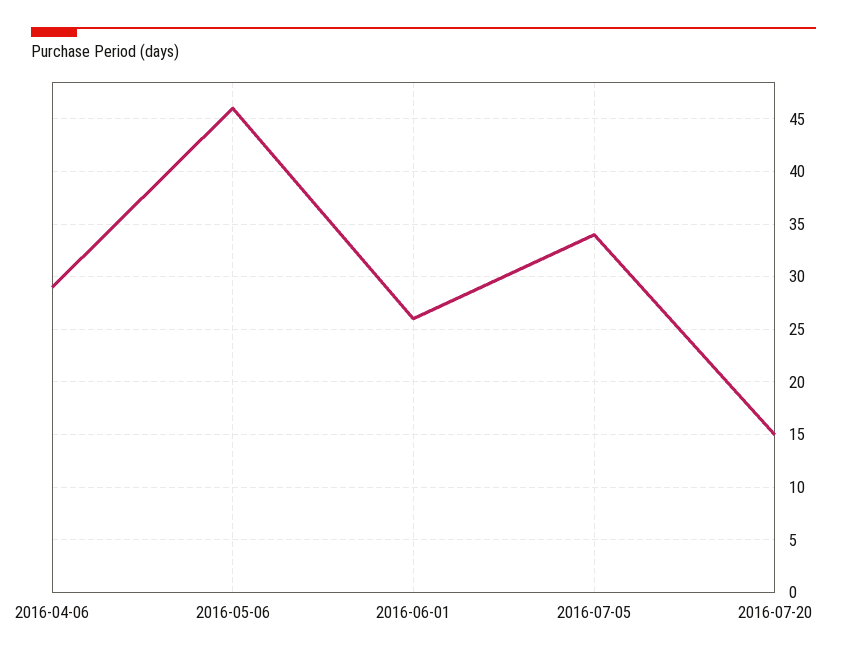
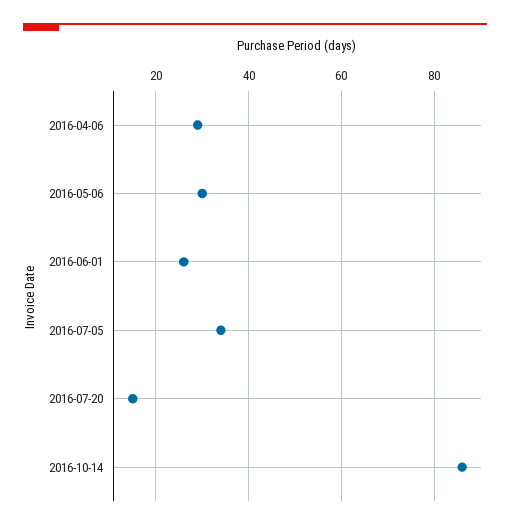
2016-05-06: 46 -> 30
2016-10-14: none -> 85

